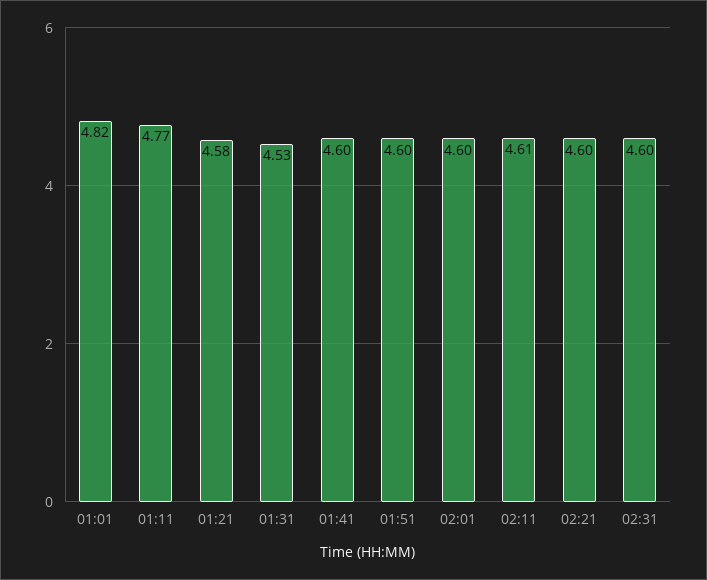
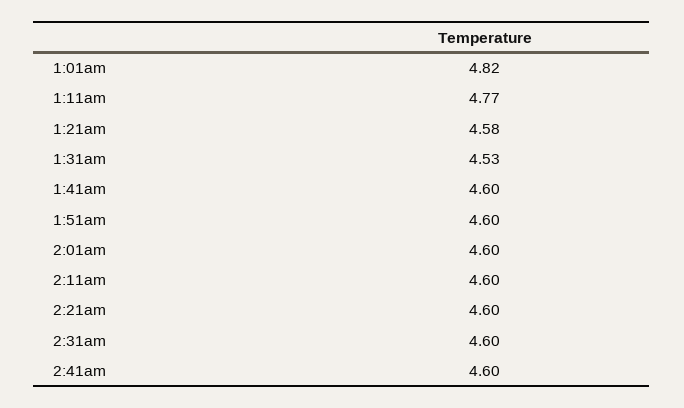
02:11: 4.61 -> 4.6
2:41am: none -> 4.6

